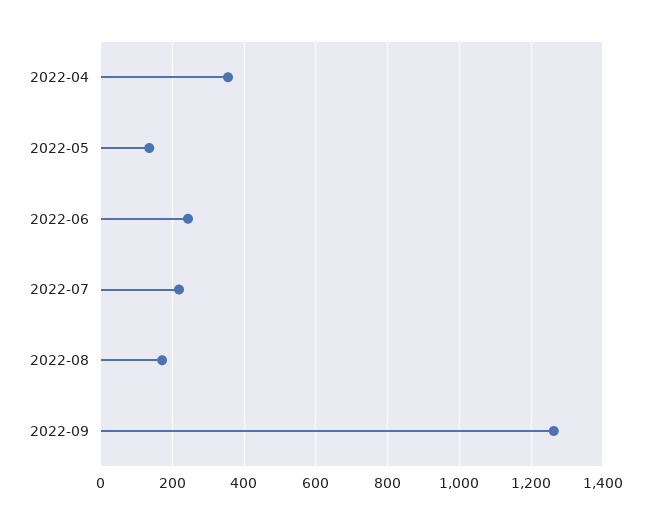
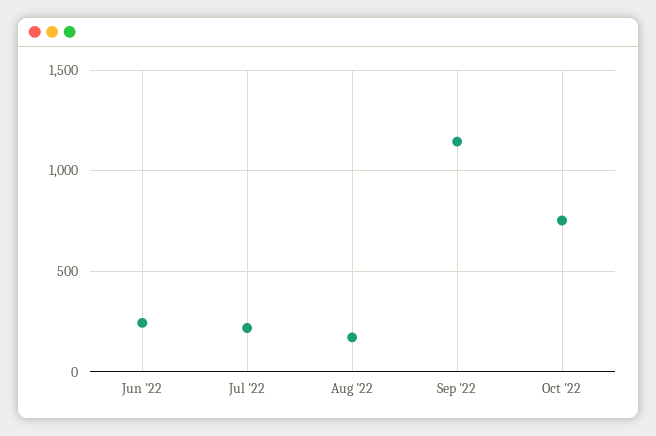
2022-04: 360 -> none
2022-05: 140 -> none
2022-09: 1260 -> 1150
Oct '22: none -> 750

